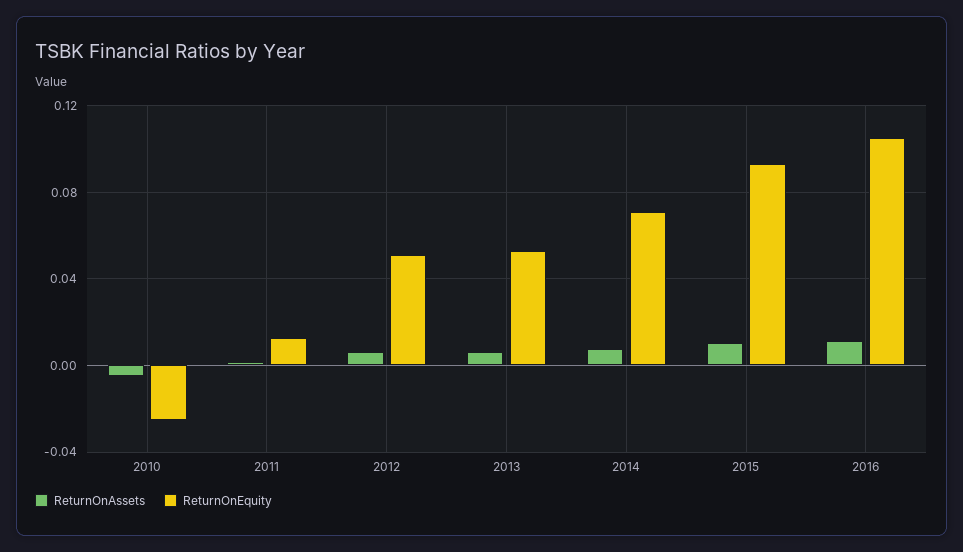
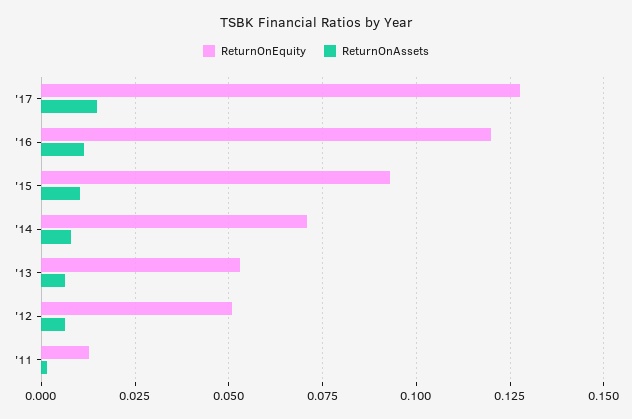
ReturnOnAssets, 2010: -0.005 -> none
ReturnOnEquity, 2010: -0.025 -> none
ReturnOnEquity, 2016: 0.105 -> 0.12
ReturnOnEquity, '17: none -> 0.1275
ReturnOnAssets, '17: none -> 0.015

